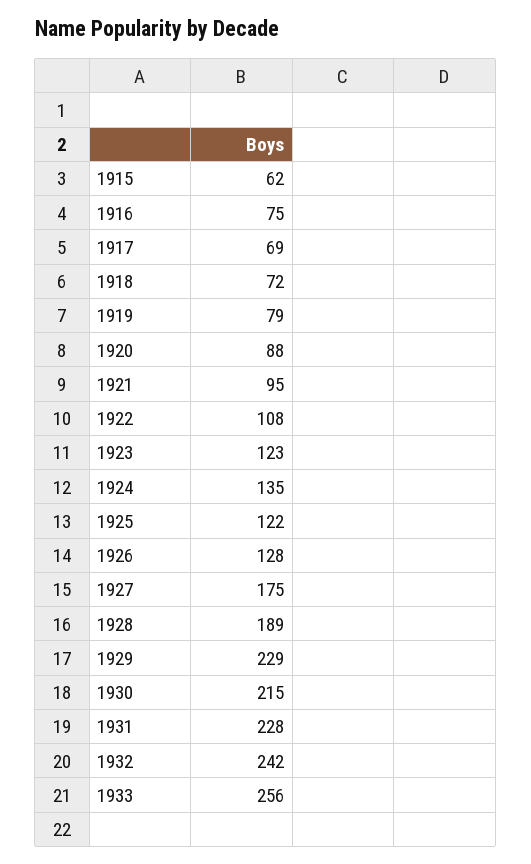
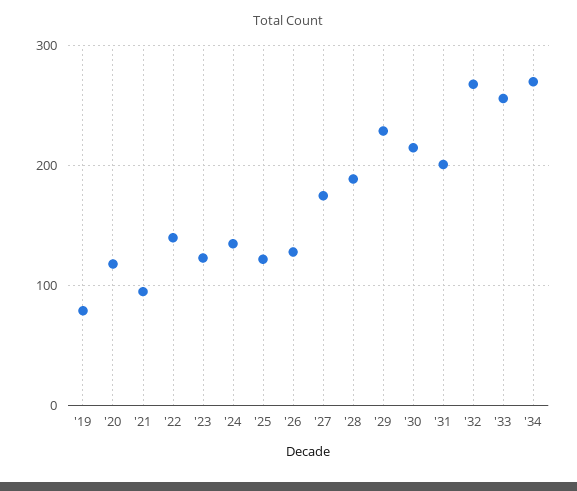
1915: 62 -> none
1916: 75 -> none
1917: 69 -> none
1918: 72 -> none
1920: 88 -> 120
1922: 108 -> 140
1931: 228 -> 200
1932: 242 -> 270
'34: none -> 270

